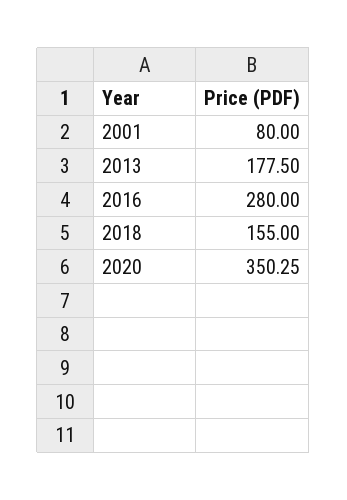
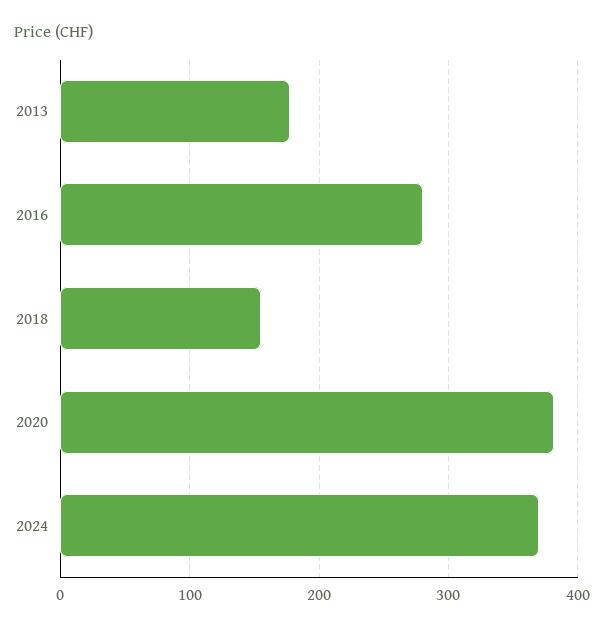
2001: 80 -> none
2020: 350.25 -> 380
2024: none -> 370

